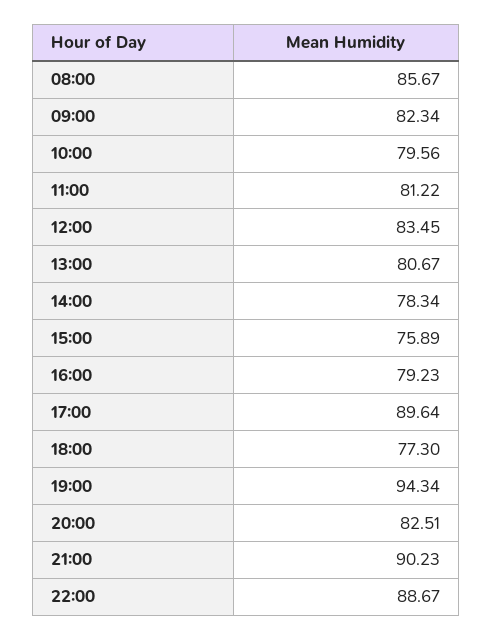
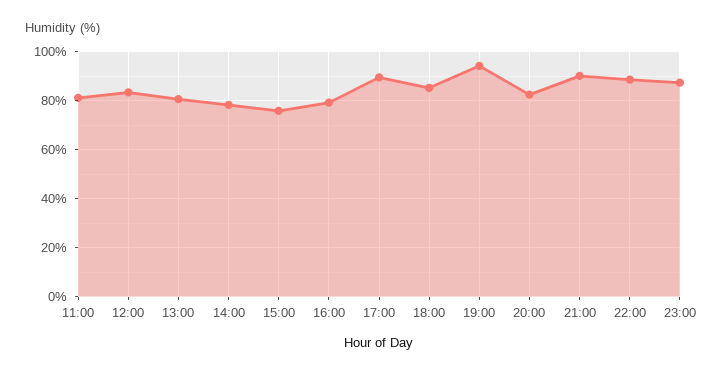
08:00: 85.67 -> none
09:00: 82.34 -> none
10:00: 79.56 -> none
18:00: 77.3 -> 85
23:00: none -> 87.5

